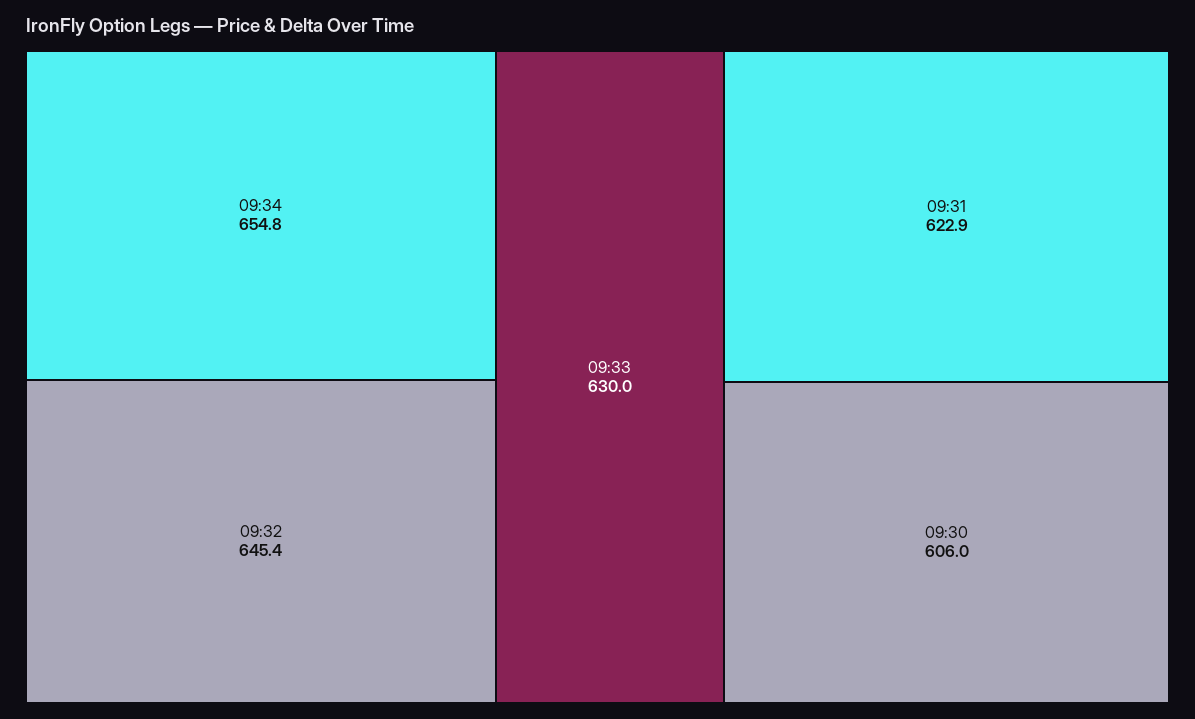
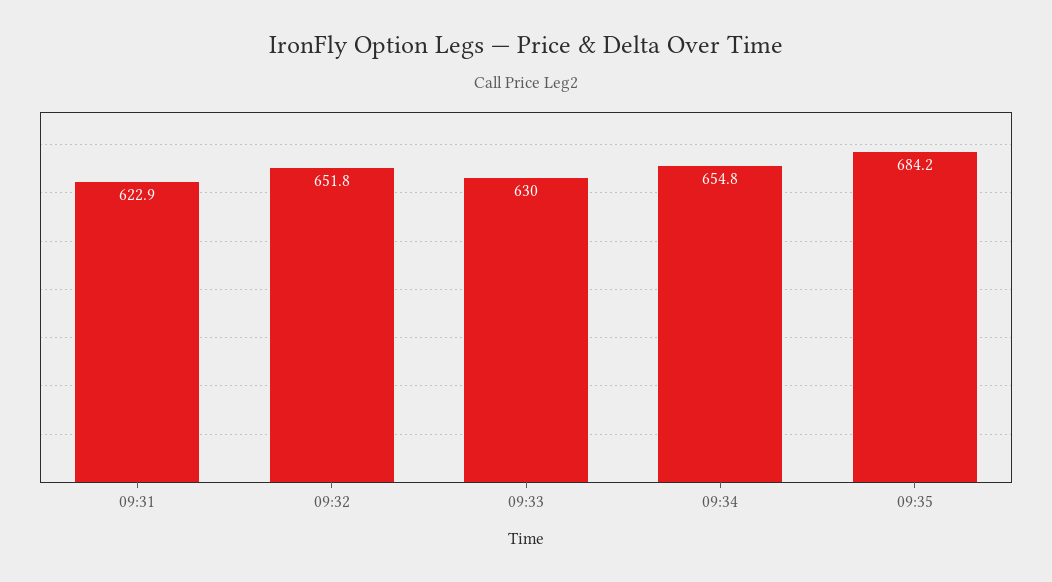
09:32: 645.4 -> 651.8
09:30: 606 -> none
09:35: none -> 684.2

